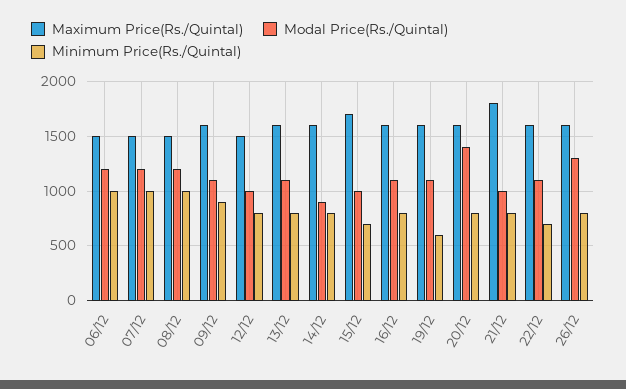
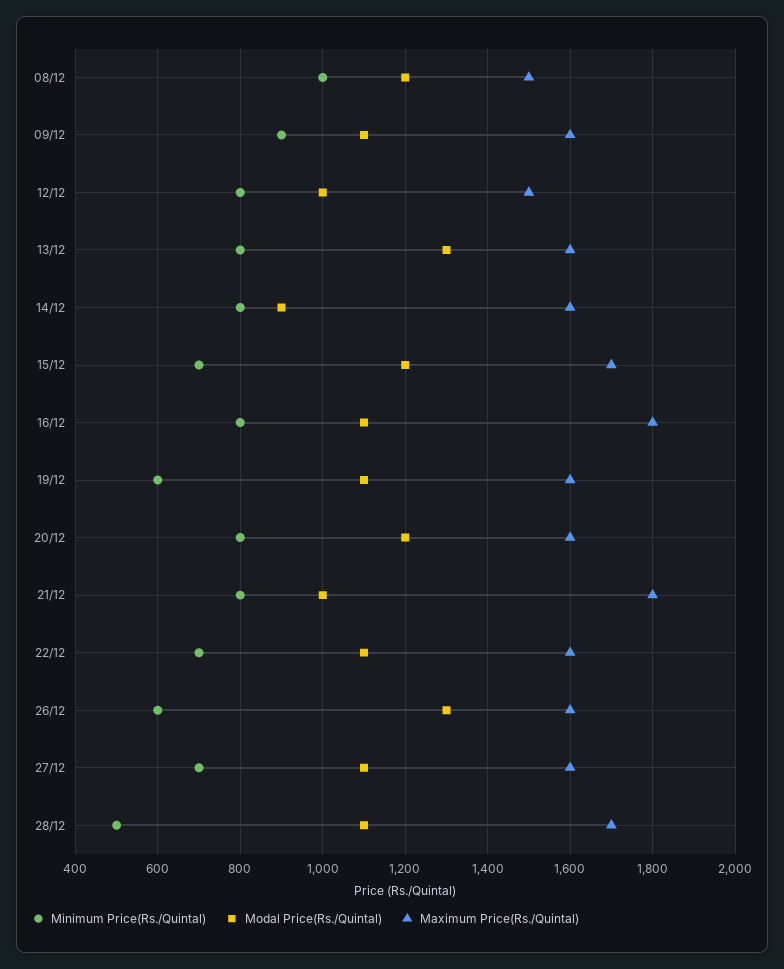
Maximum Price(Rs./Quintal), 06/12: 1500 -> none
Modal Price(Rs./Quintal), 06/12: 1200 -> none
Minimum Price(Rs./Quintal), 06/12: 1000 -> none
Maximum Price(Rs./Quintal), 07/12: 1500 -> none
Modal Price(Rs./Quintal), 07/12: 1200 -> none
Minimum Price(Rs./Quintal), 07/12: 1000 -> none
Modal Price(Rs./Quintal), 13/12: 1100 -> 1300
Modal Price(Rs./Quintal), 15/12: 1000 -> 1200
Maximum Price(Rs./Quintal), 16/12: 1600 -> 1800
Modal Price(Rs./Quintal), 20/12: 1400 -> 1200
Minimum Price(Rs./Quintal), 26/12: 800 -> 600
Minimum Price(Rs./Quintal), 27/12: none -> 700
Modal Price(Rs./Quintal), 27/12: none -> 1100
Maximum Price(Rs./Quintal), 27/12: none -> 1600
Minimum Price(Rs./Quintal), 28/12: none -> 500
Modal Price(Rs./Quintal), 28/12: none -> 1100
Maximum Price(Rs./Quintal), 28/12: none -> 1700

